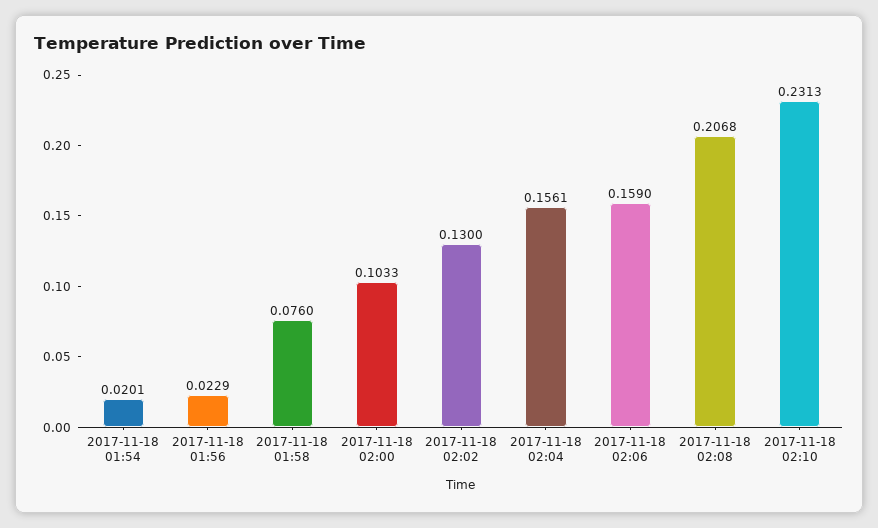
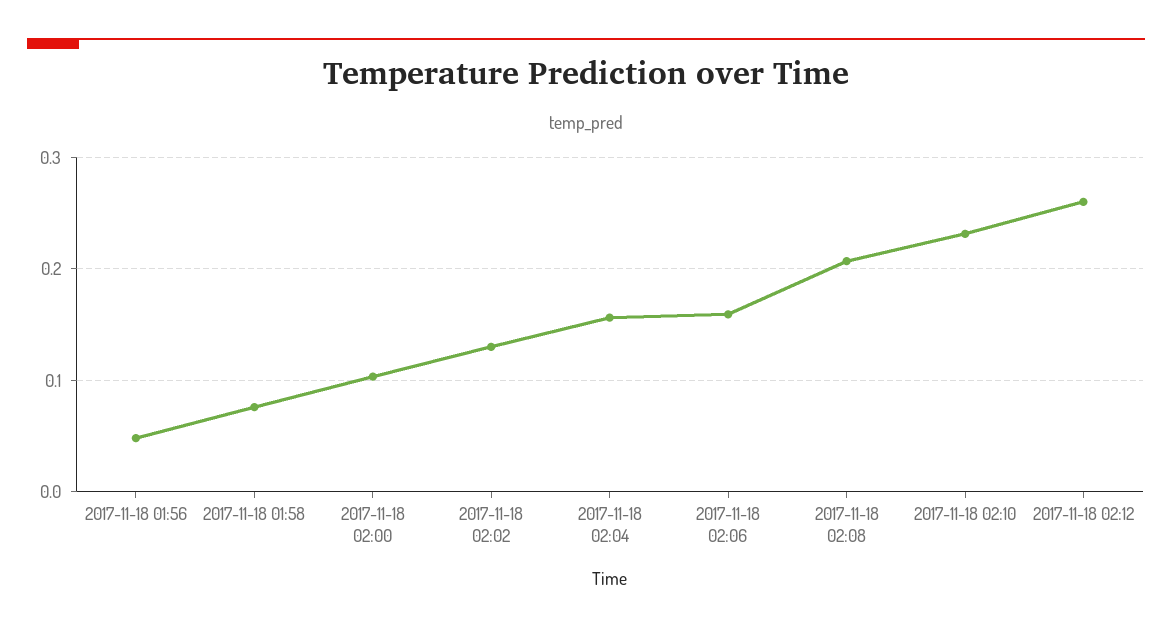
2017-11-18 01:54: 0.0201 -> none
2017-11-18 01:56: 0.0229 -> 0.05
2017-11-18 02:12: none -> 0.26

